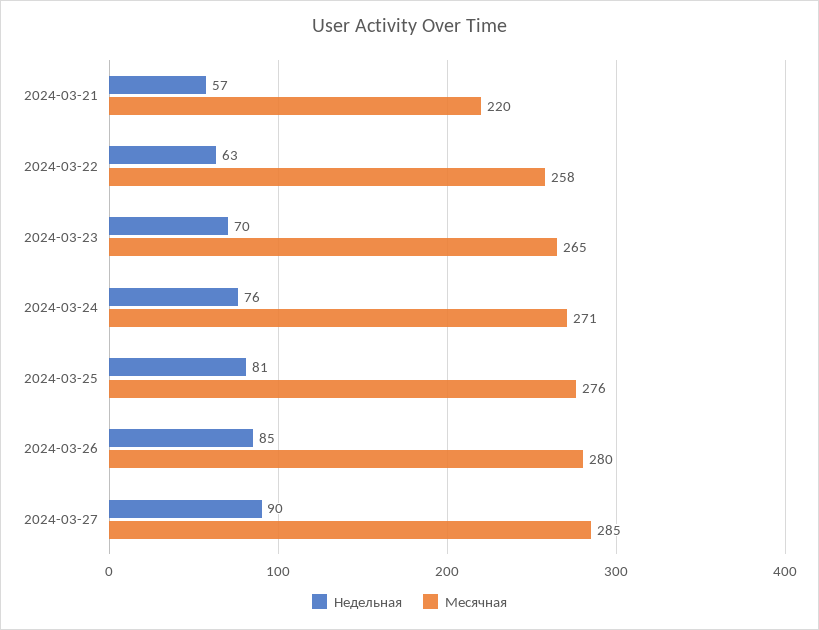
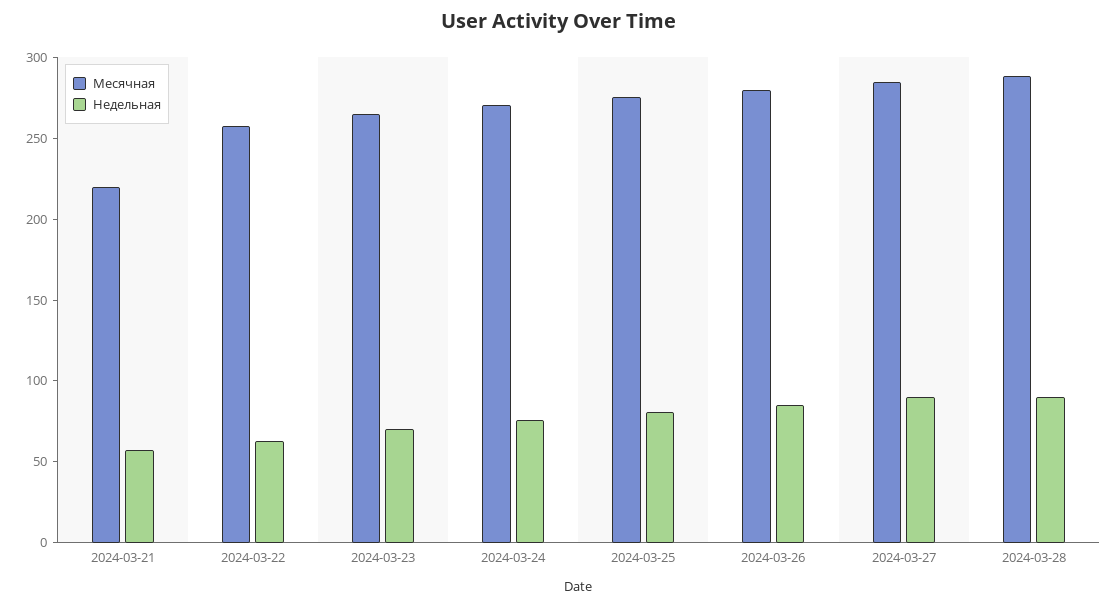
Месячная, 2024-03-28: none -> 290
Недельная, 2024-03-28: none -> 90

